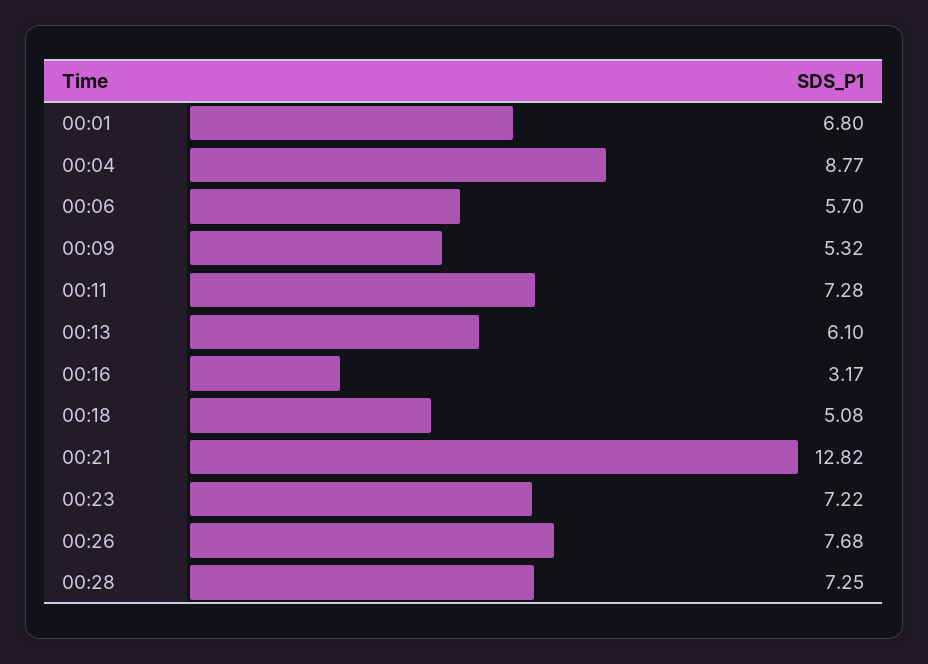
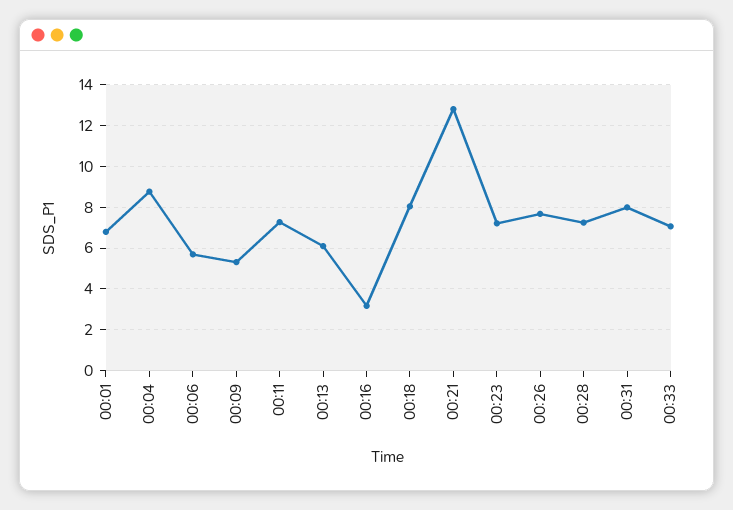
00:18: 5.08 -> 8
00:31: none -> 8
00:33: none -> 7

